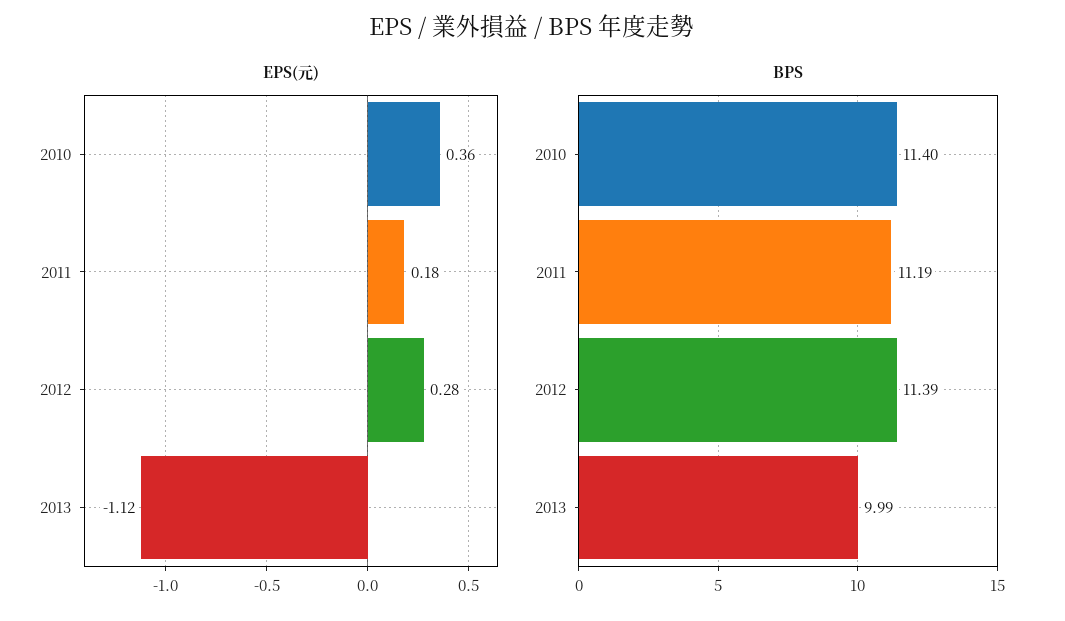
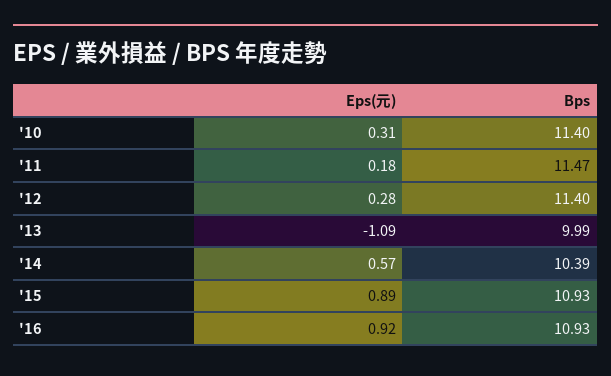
EPS(元), 2010: 0.36 -> 0.31
EPS(元), 2013: -1.12 -> -1.09
BPS, 2011: 11.19 -> 11.47
BPS, 2012: 11.39 -> 11.4
EPS(元), '14: none -> 0.57
BPS, '14: none -> 10.39
EPS(元), '15: none -> 0.89
BPS, '15: none -> 10.93
EPS(元), '16: none -> 0.92
BPS, '16: none -> 10.93

